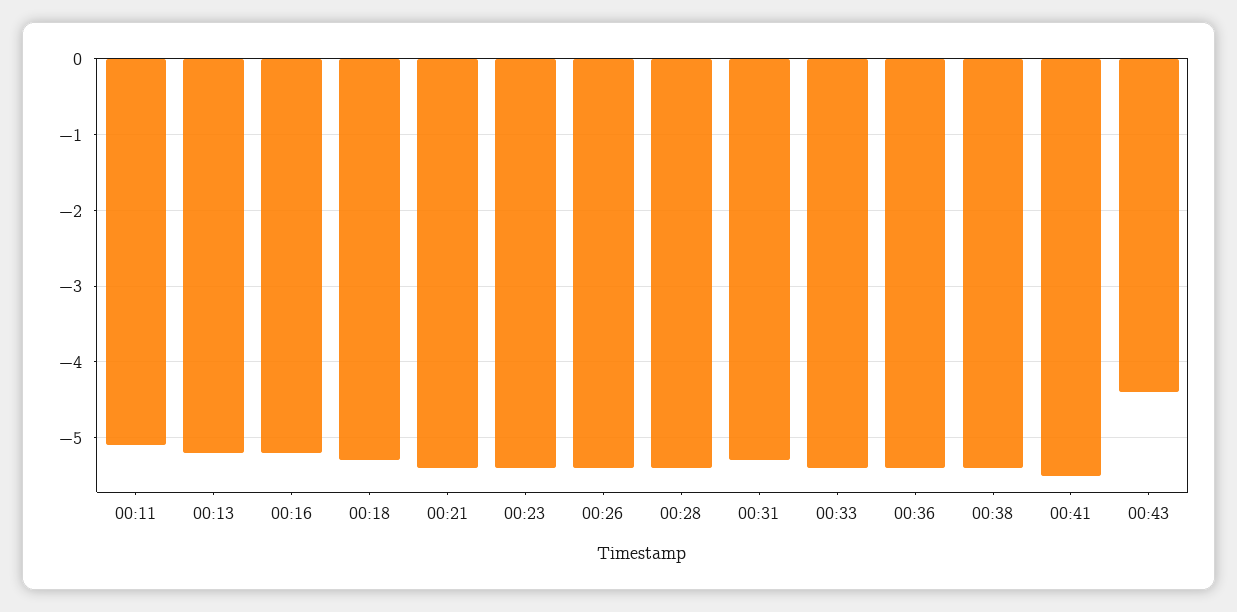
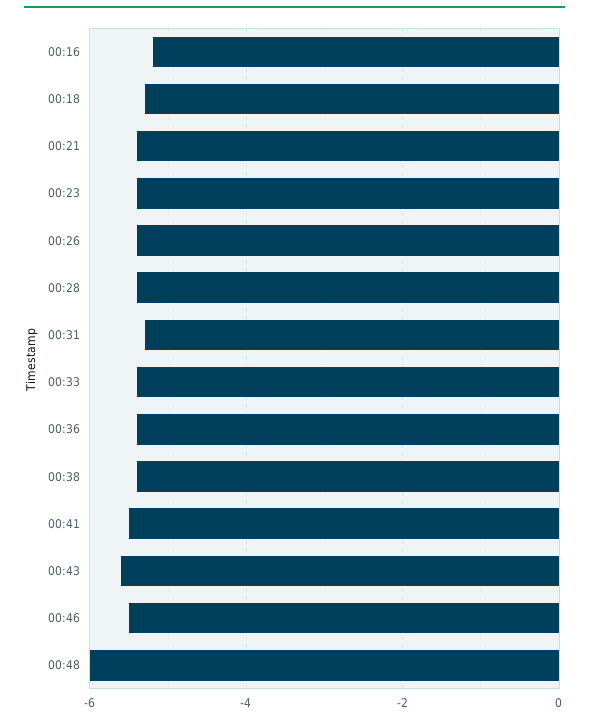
00:11: -5.1 -> none
00:13: -5.2 -> none
00:43: -4.4 -> -5.5
00:46: none -> -5.5
00:48: none -> -6

